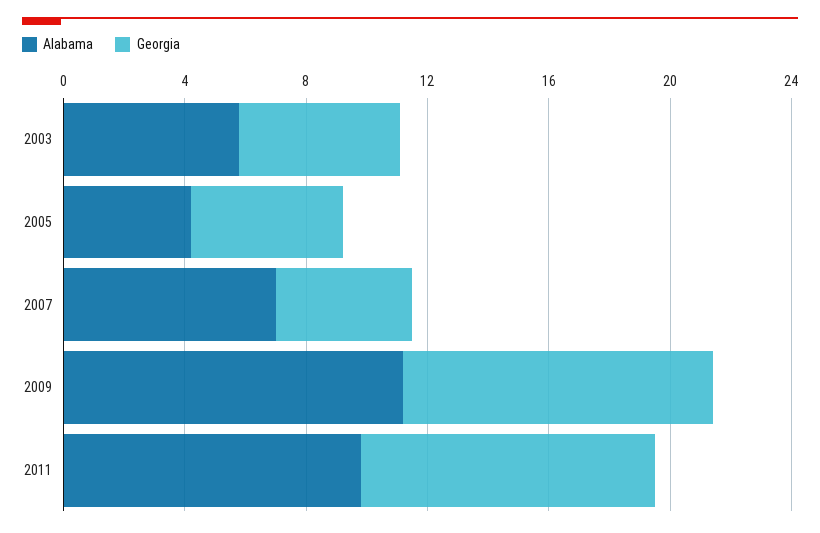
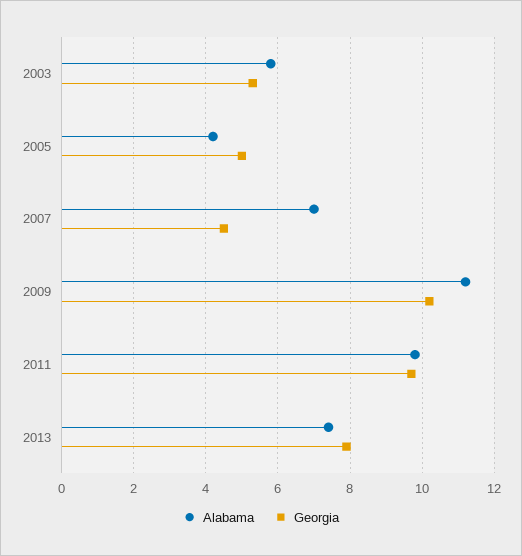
Alabama, 2013: none -> 7.5
Georgia, 2013: none -> 8

